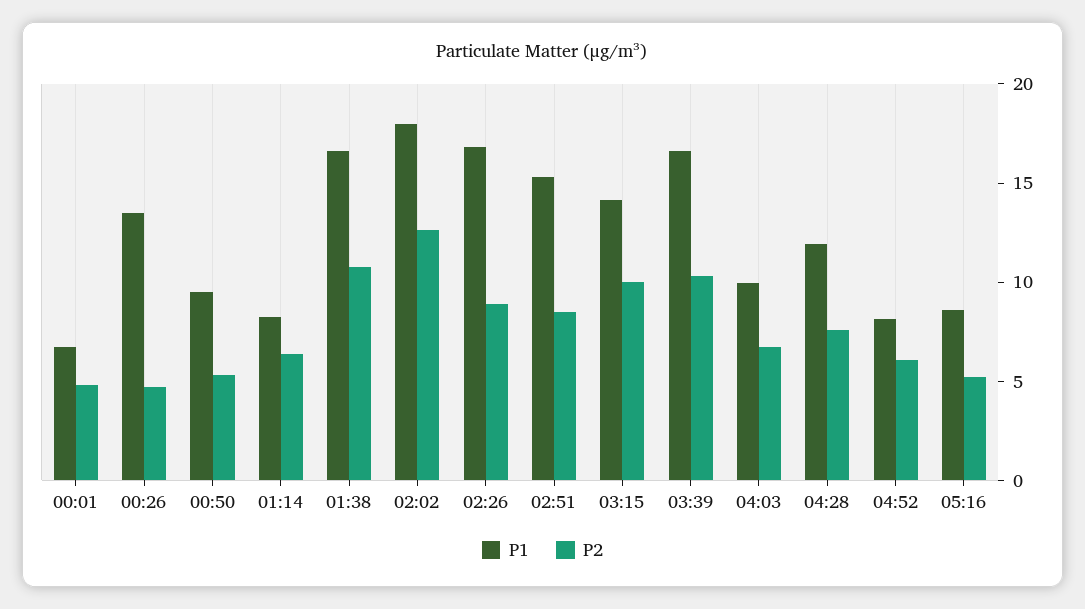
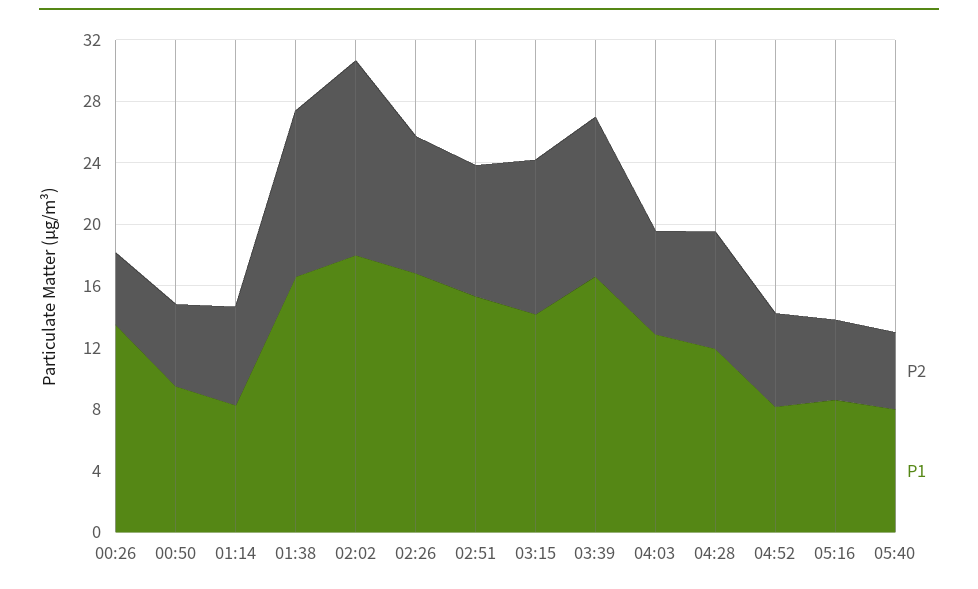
P1, 00:01: 7 -> none
P2, 00:01: 5 -> none
P1, 04:03: 10 -> 13
P2, 05:40: none -> 5
P1, 05:40: none -> 8

